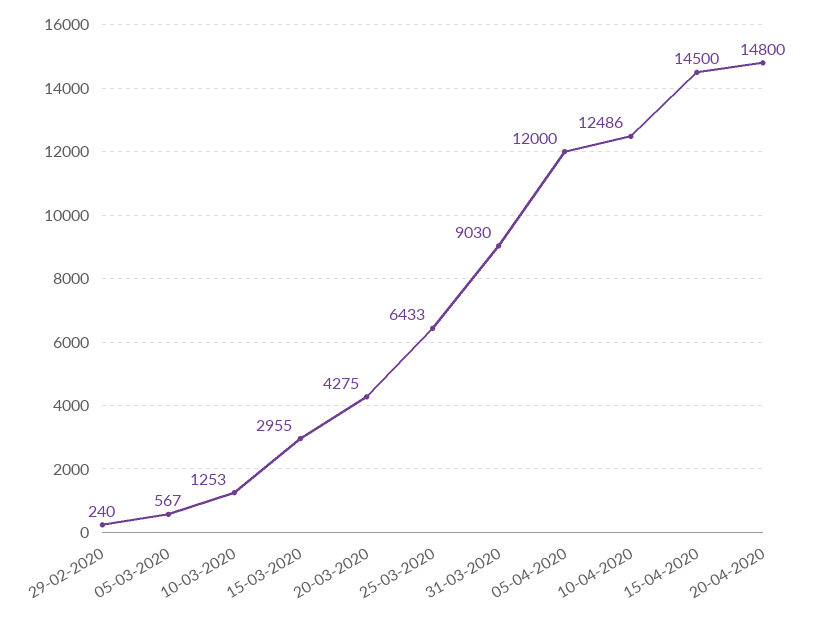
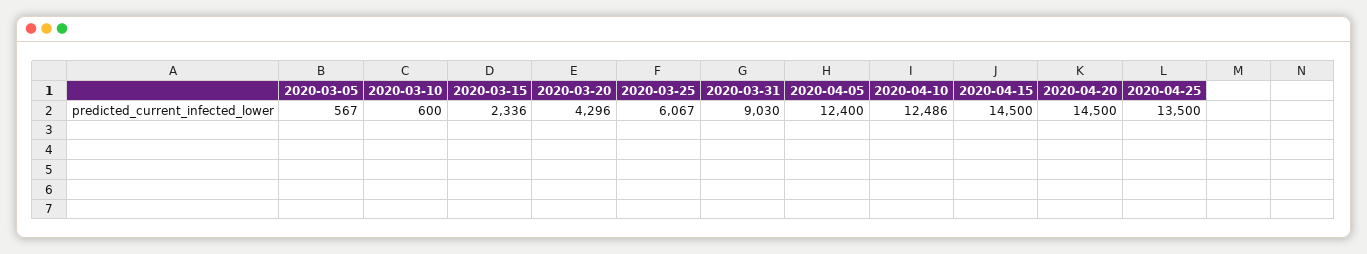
29-02-2020: 240 -> none
10-03-2020: 1253 -> 600
15-03-2020: 2955 -> 2336
20-03-2020: 4275 -> 4296
25-03-2020: 6433 -> 6067
05-04-2020: 12000 -> 12400
20-04-2020: 14800 -> 14500
2020-04-25: none -> 13500

